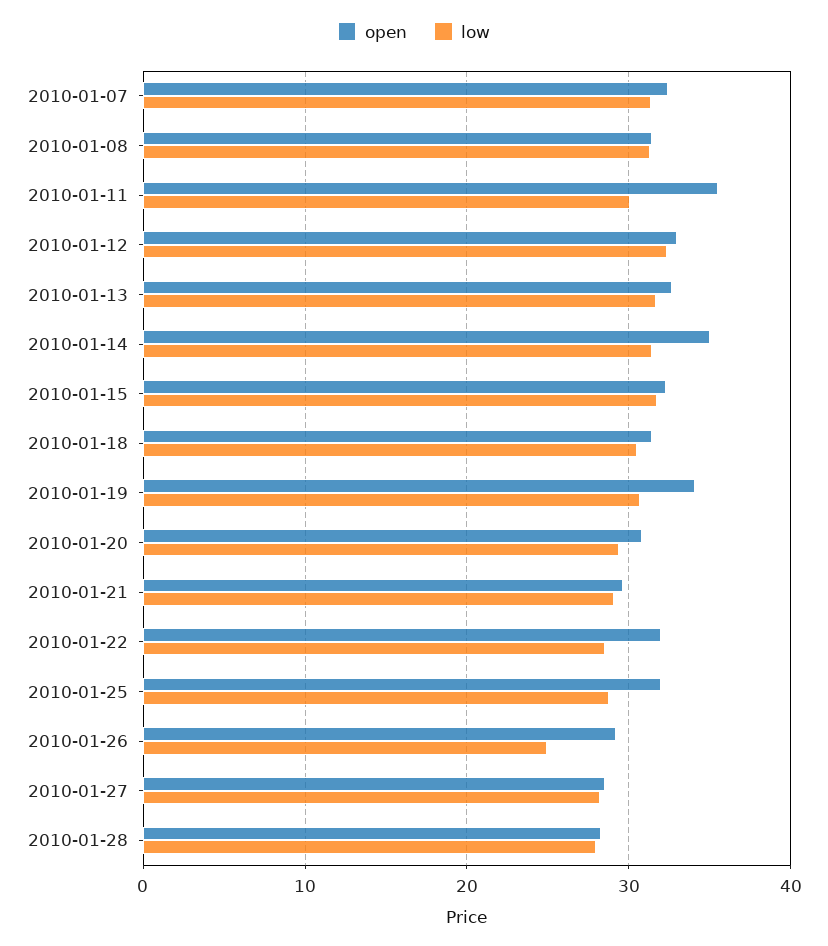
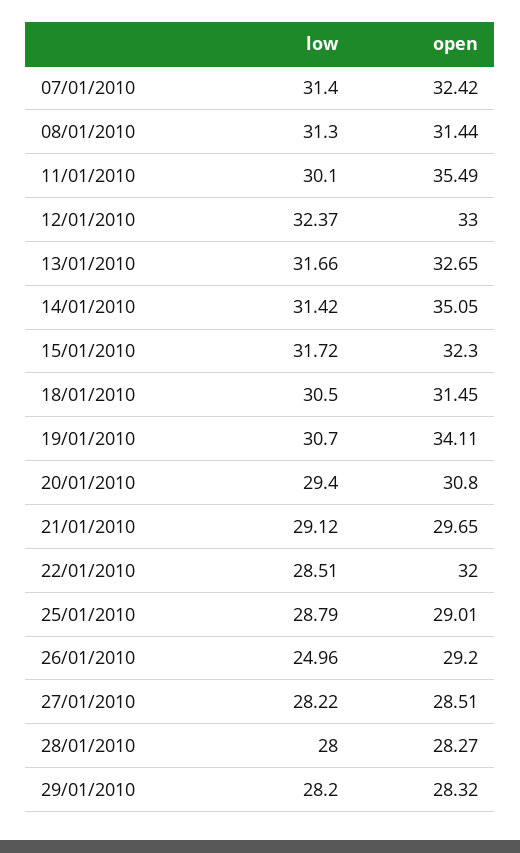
open, 2010-01-25: 32 -> 29.01
low, 29/01/2010: none -> 28.2
open, 29/01/2010: none -> 28.32

